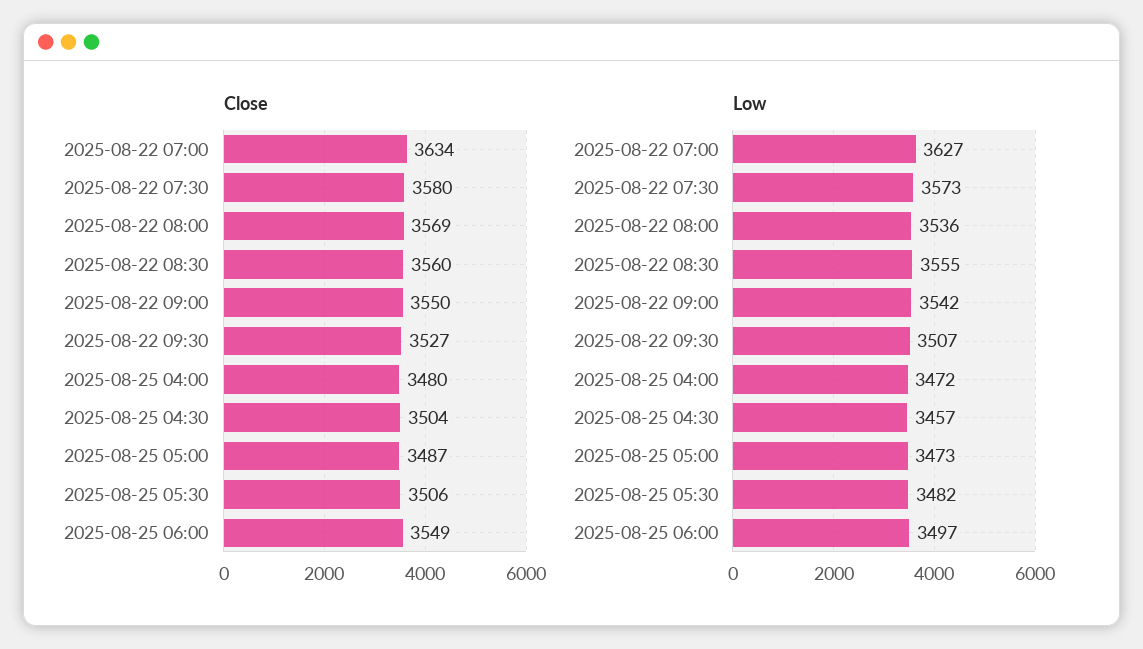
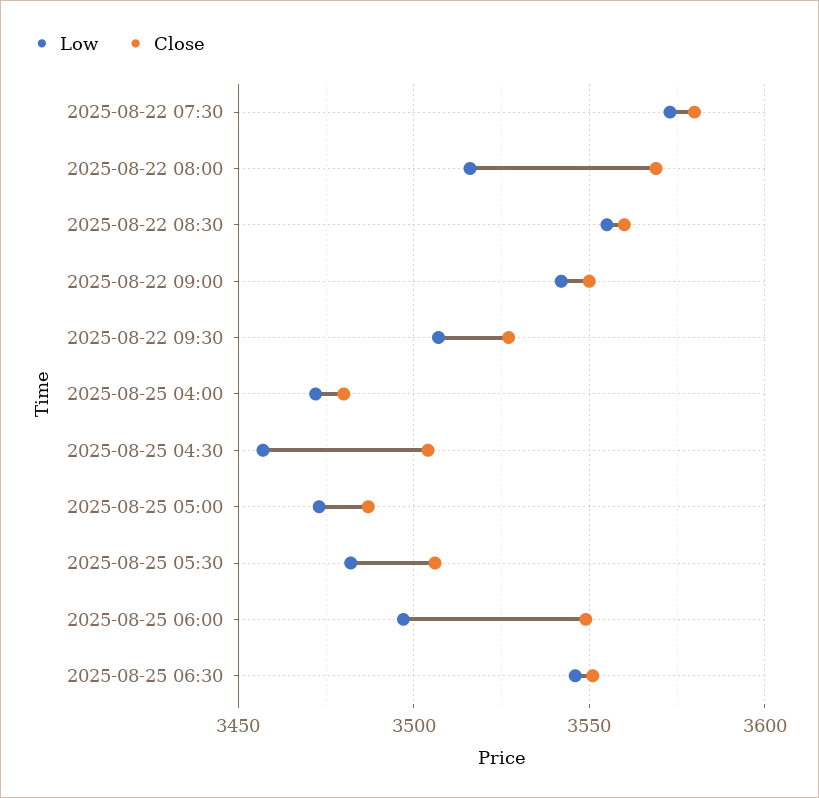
Close, 2025-08-22 07:00: 3634 -> none
Low, 2025-08-22 07:00: 3627 -> none
Low, 2025-08-22 08:00: 3536 -> 3515
Low, 2025-08-25 06:30: none -> 3545
Close, 2025-08-25 06:30: none -> 3550

